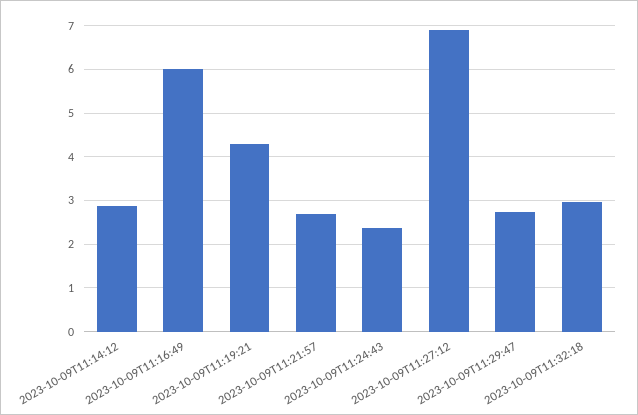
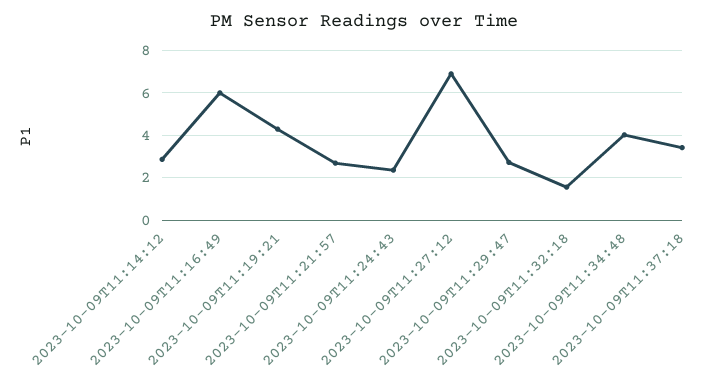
2023-10-09T11:32:18: 3 -> 1.5
2023-10-09T11:34:48: none -> 4
2023-10-09T11:37:18: none -> 3.5

